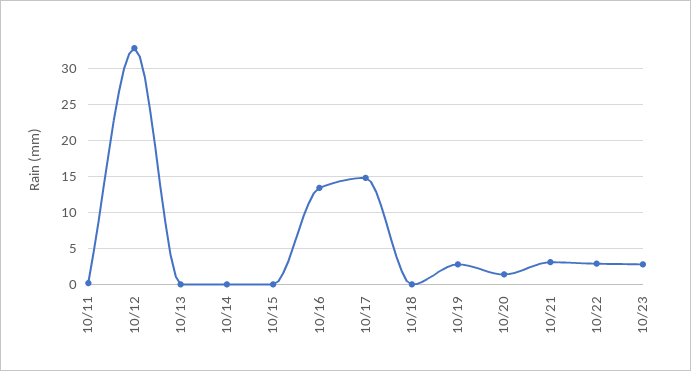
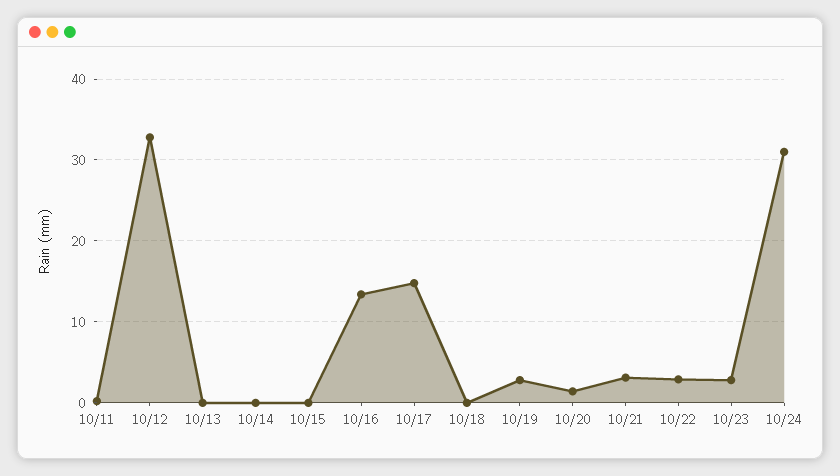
10/24: none -> 31

